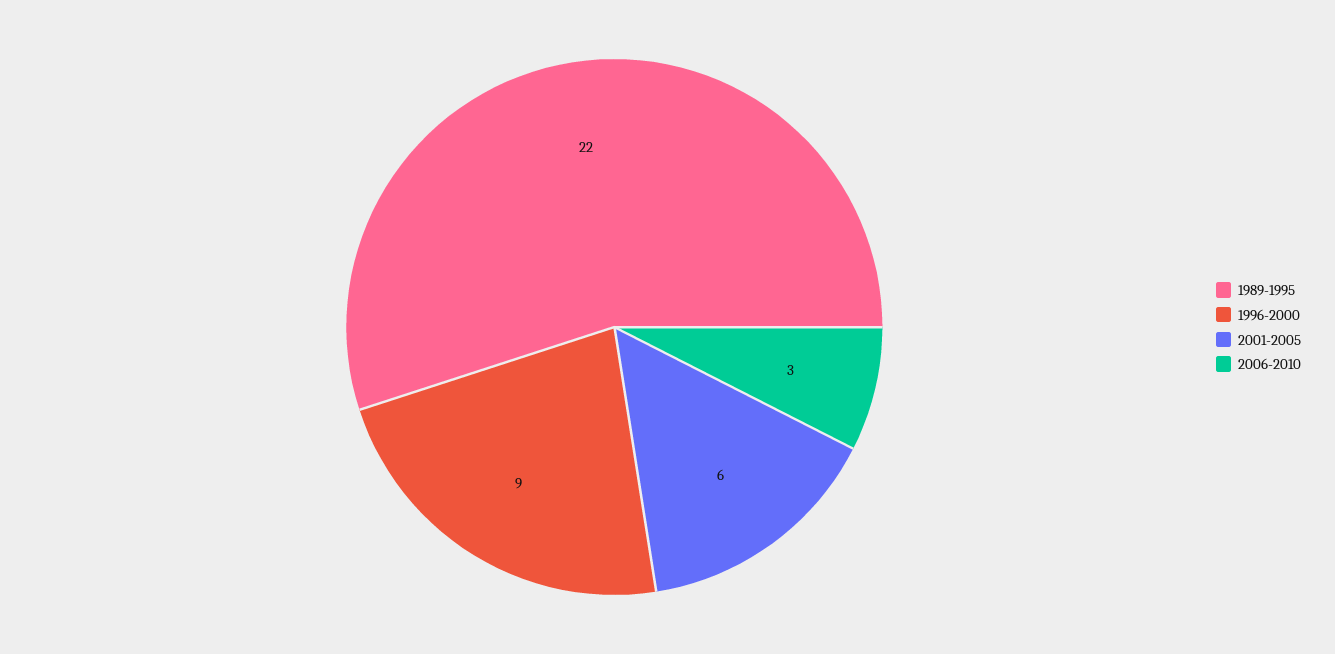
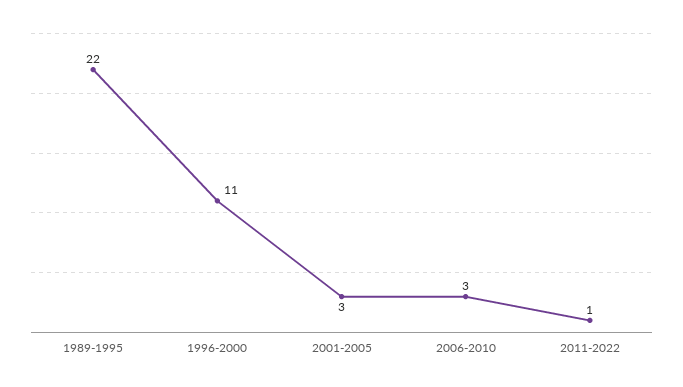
1996-2000: 9 -> 11
2001-2005: 6 -> 3
2011-2022: none -> 1

